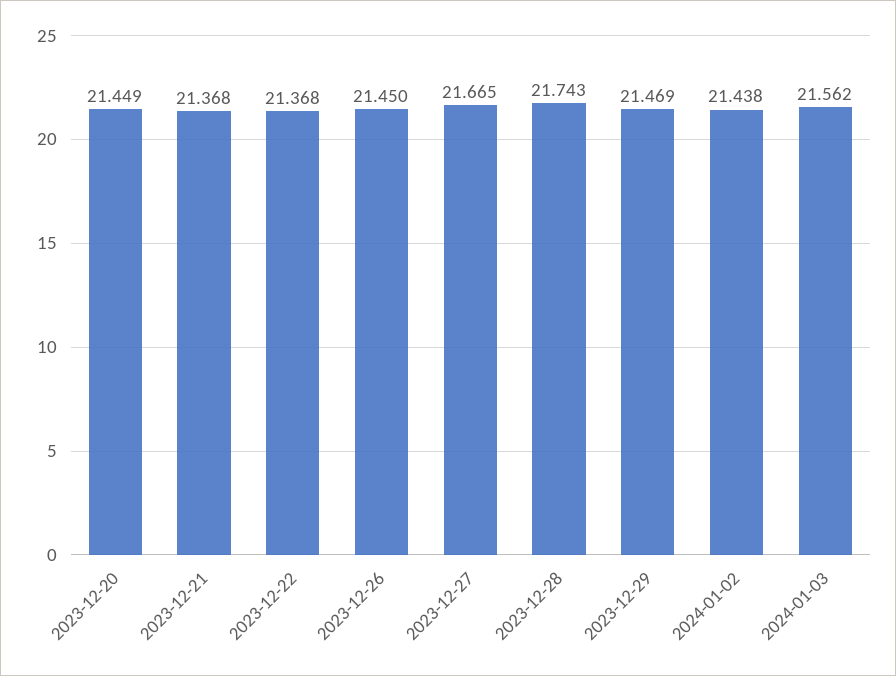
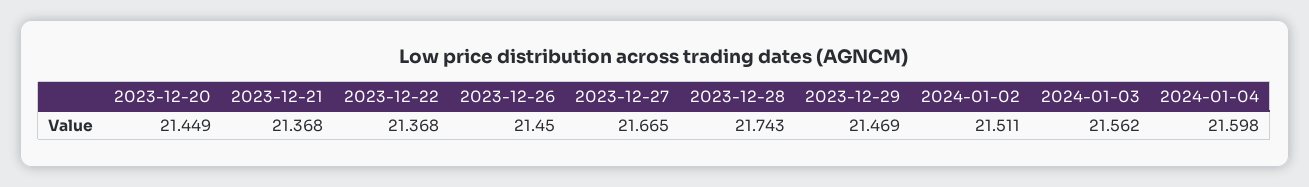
2024-01-02: 21.438 -> 21.511
2024-01-04: none -> 21.598

